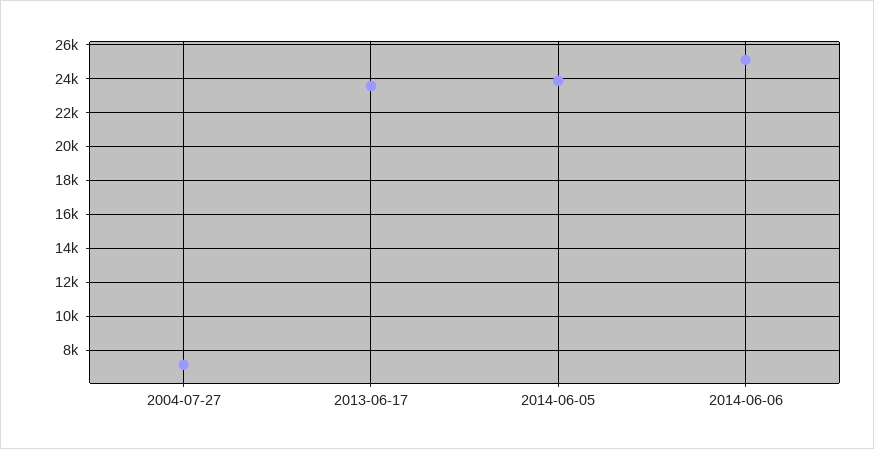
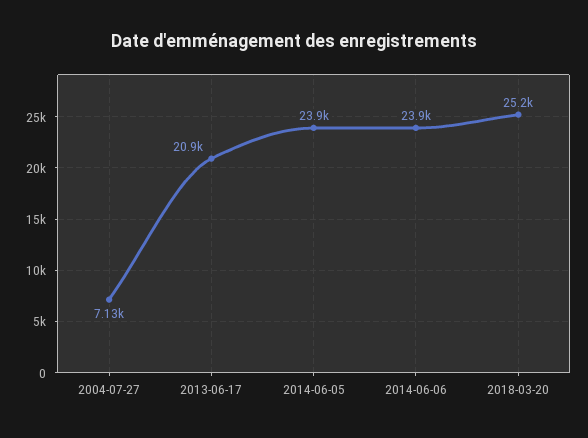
2013-06-17: 23500 -> 20900
2014-06-06: 25000 -> 23900
2018-03-20: none -> 25200

